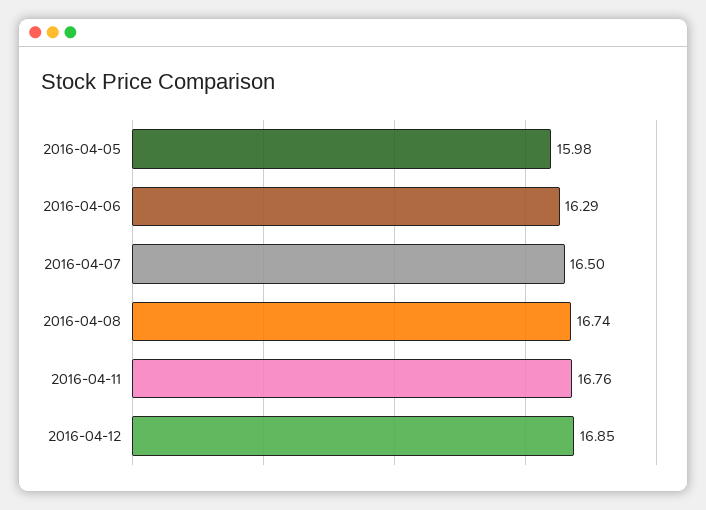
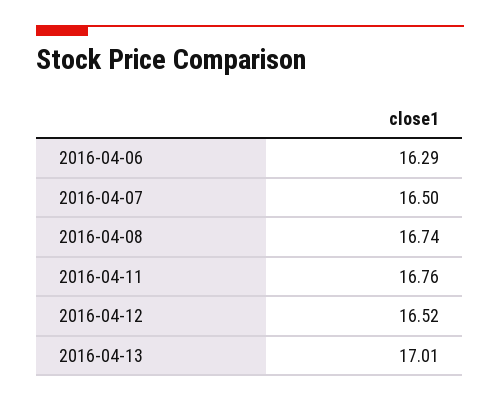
2016-04-05: 15.98 -> none
2016-04-12: 16.85 -> 16.52
2016-04-13: none -> 17.01

